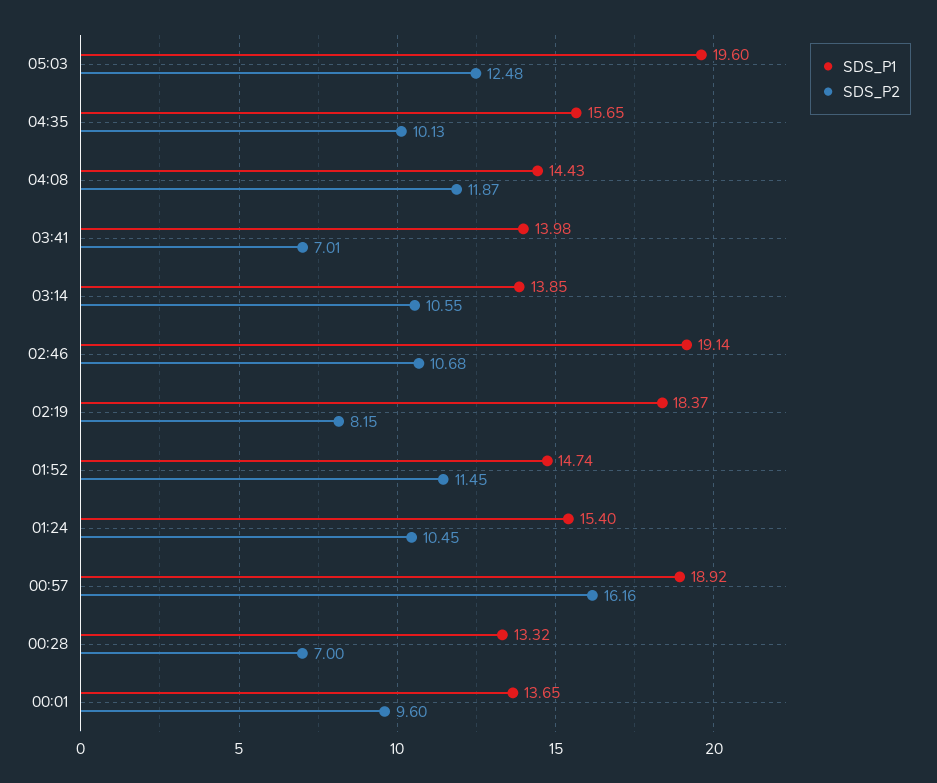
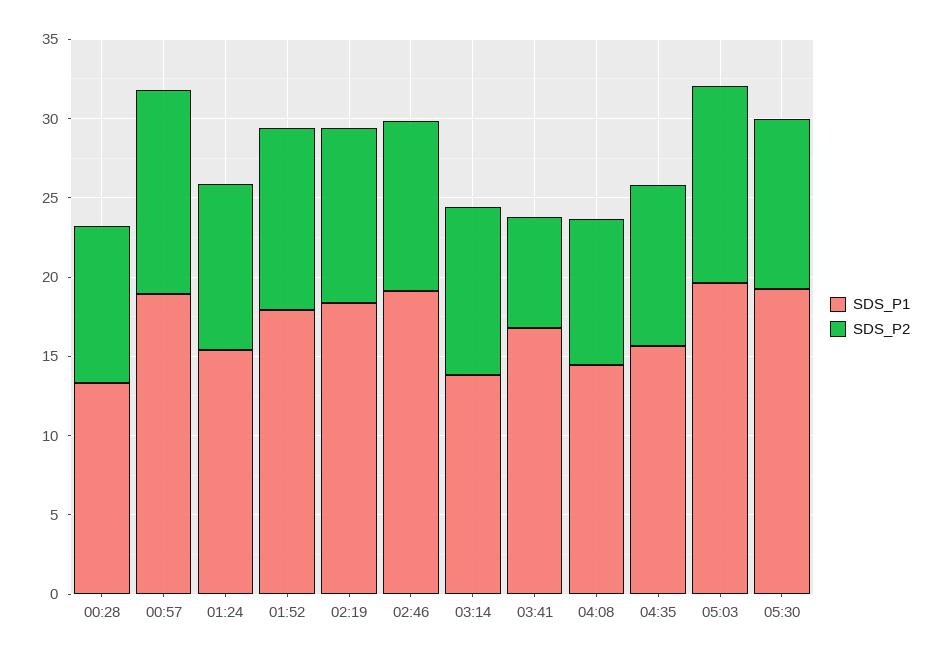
SDS_P2, 04:08: 11.87 -> 9
SDS_P1, 03:41: 13.98 -> 17
SDS_P2, 02:19: 8.15 -> 11
SDS_P1, 01:52: 14.74 -> 18
SDS_P2, 00:57: 16.16 -> 13
SDS_P2, 00:28: 7 -> 10
SDS_P1, 00:01: 13.65 -> none
SDS_P2, 00:01: 9.6 -> none
SDS_P1, 05:30: none -> 19
SDS_P2, 05:30: none -> 11

